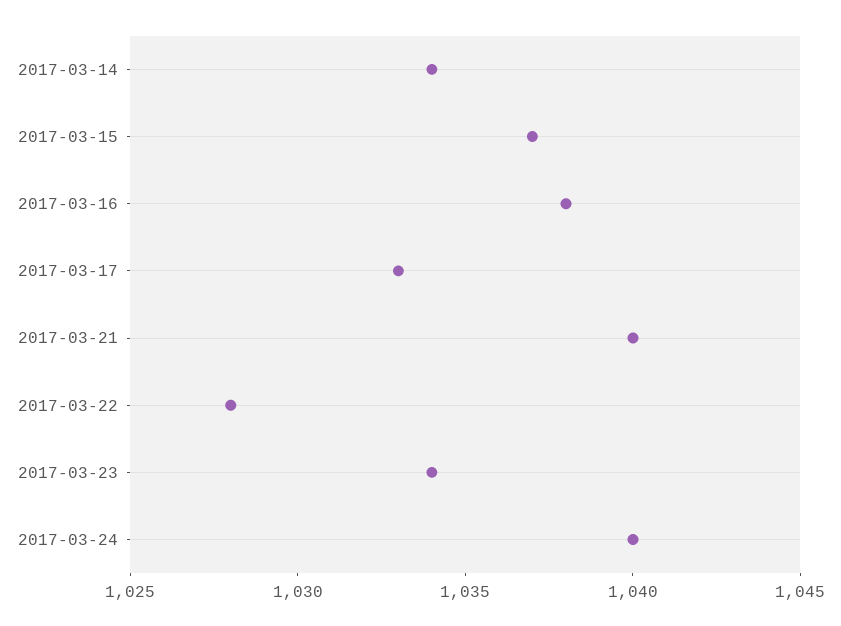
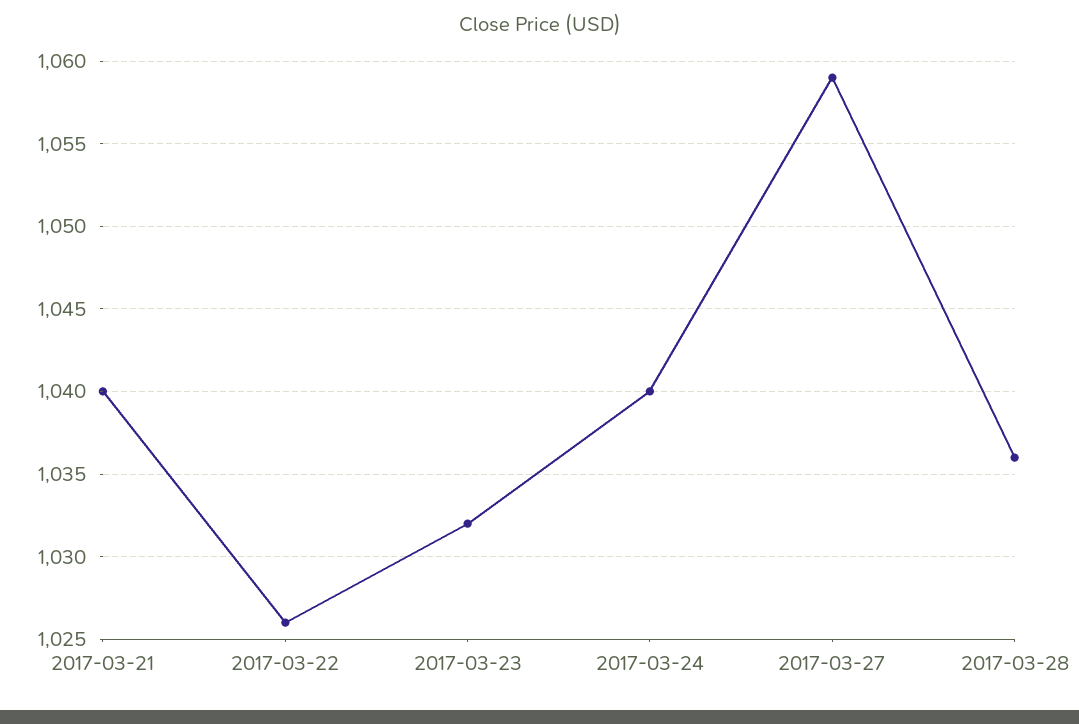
2017-03-14: 1034 -> none
2017-03-15: 1037 -> none
2017-03-16: 1038 -> none
2017-03-17: 1033 -> none
2017-03-22: 1028 -> 1026
2017-03-23: 1034 -> 1032
2017-03-27: none -> 1059
2017-03-28: none -> 1036

